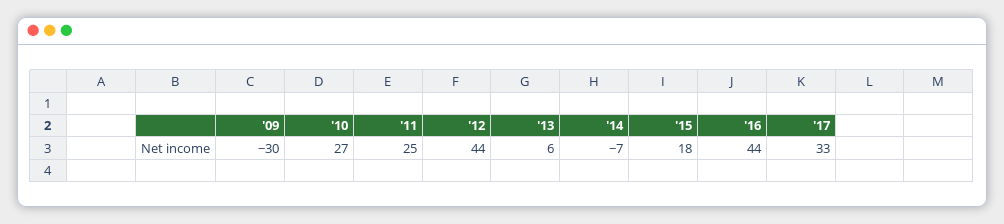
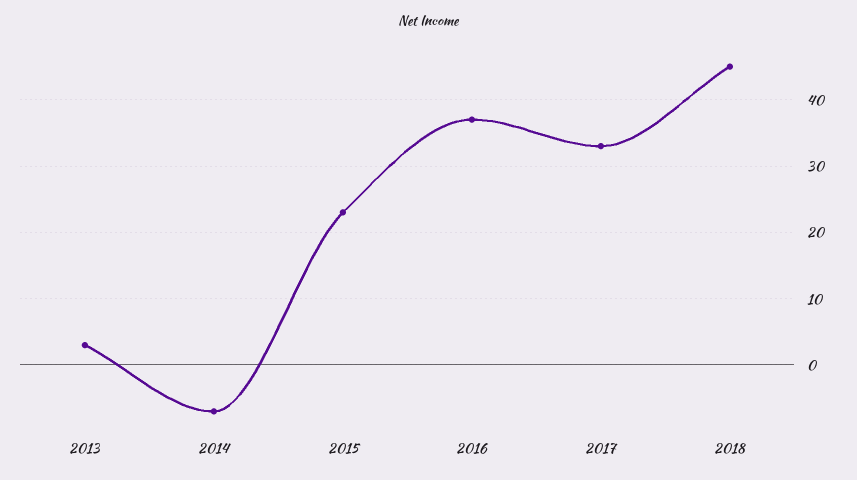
'09: -30 -> none
'10: 27 -> none
'11: 25 -> none
'12: 44 -> none
'13: 6 -> 3
'15: 18 -> 23
'16: 44 -> 37
2018: none -> 45

